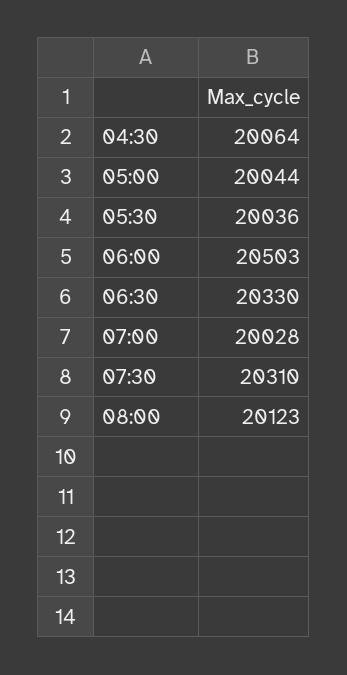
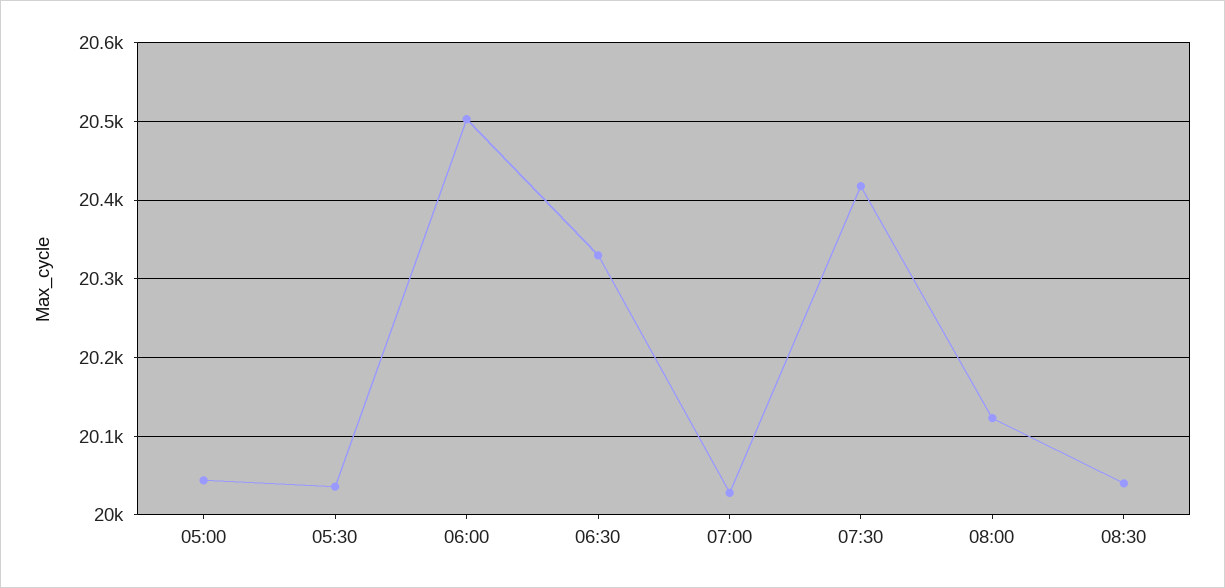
04:30: 20064 -> none
07:30: 20310 -> 20420
08:30: none -> 20040

